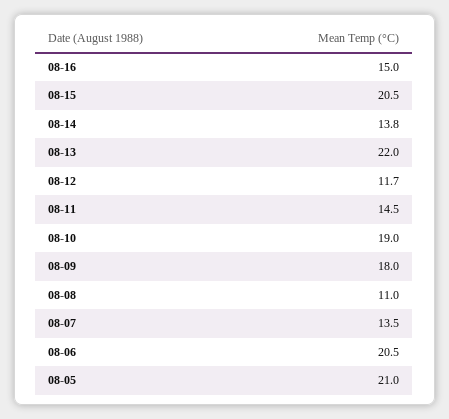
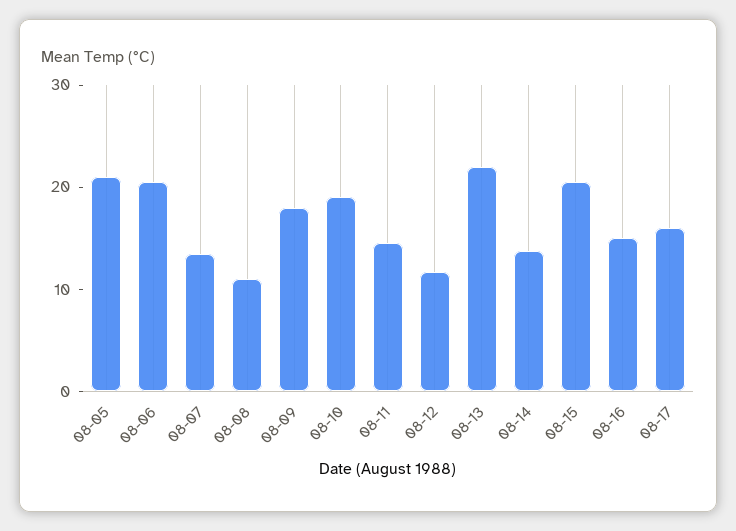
08-17: none -> 16

